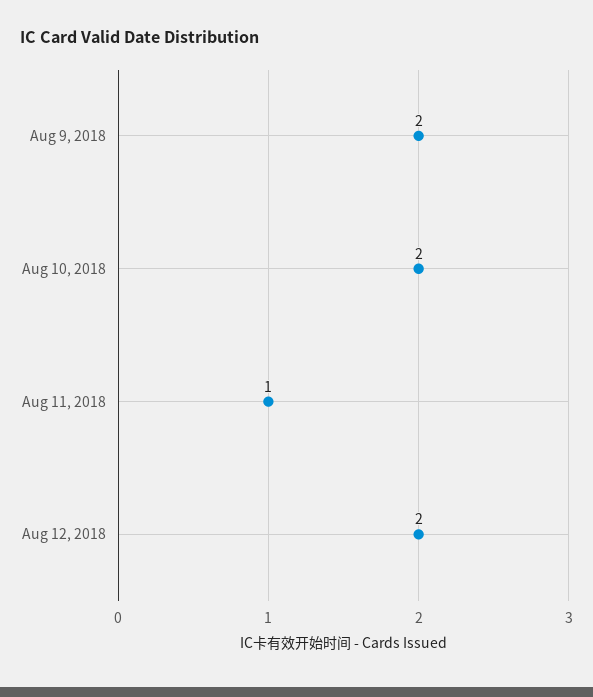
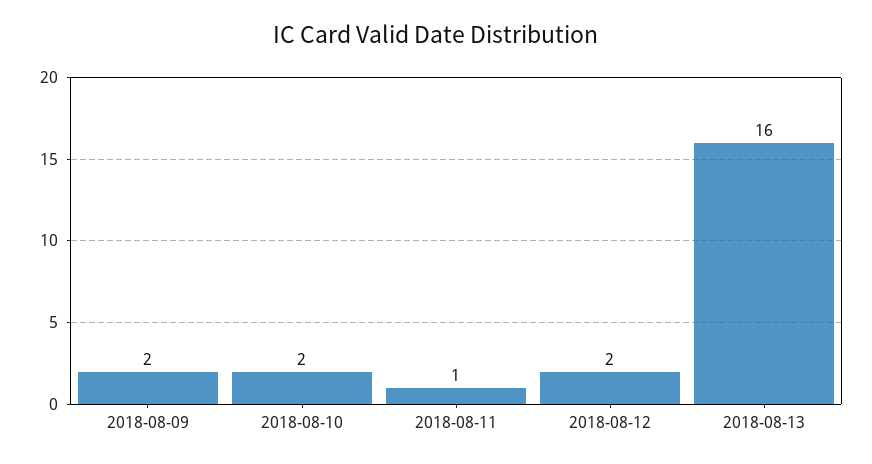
2018-08-13: none -> 16

